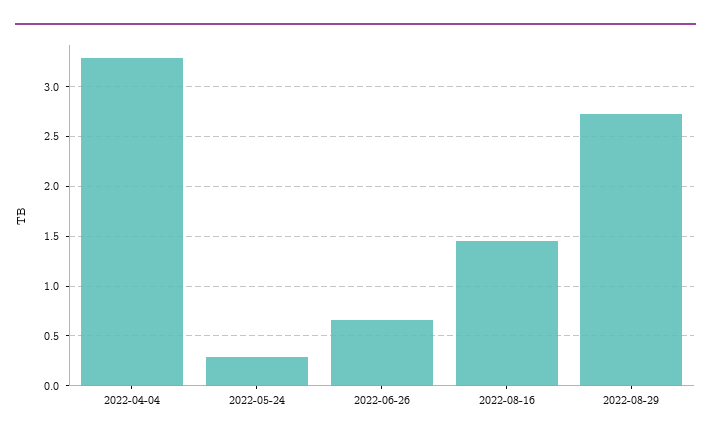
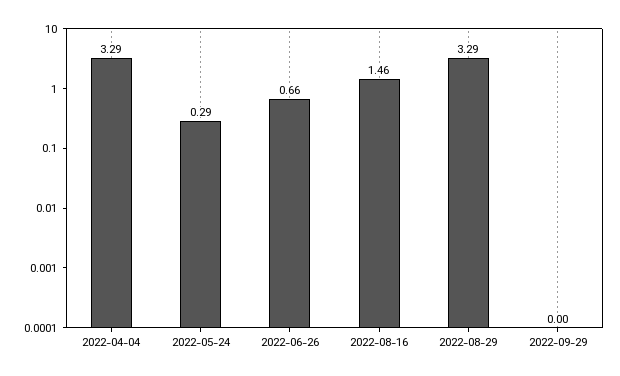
2022-08-29: 2.7 -> 3.29
2022-09-29: none -> 0

